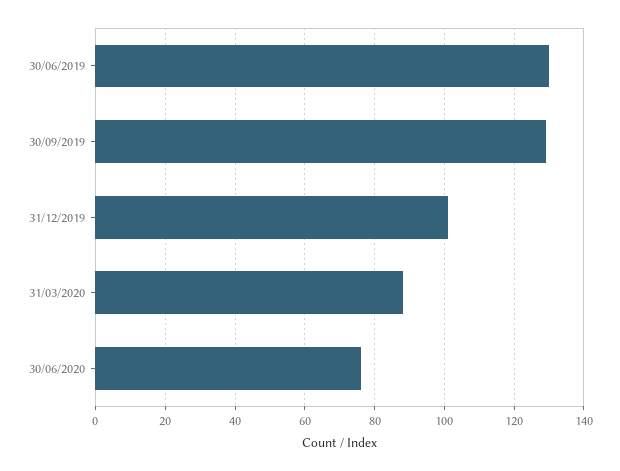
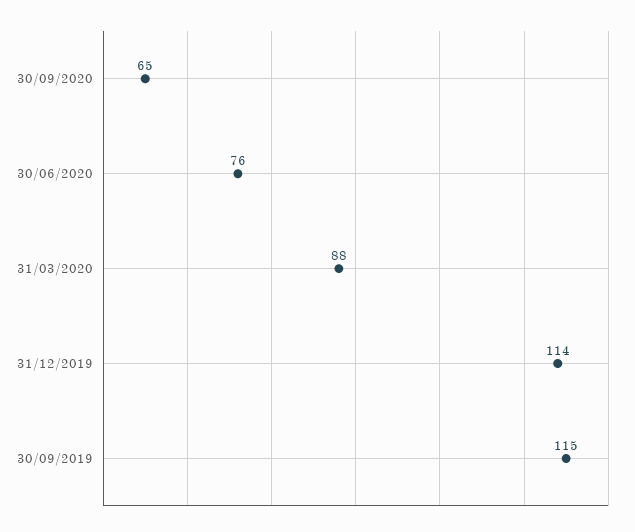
30/06/2019: 130 -> none
30/09/2019: 130 -> 115
31/12/2019: 100 -> 114
30/09/2020: none -> 65

